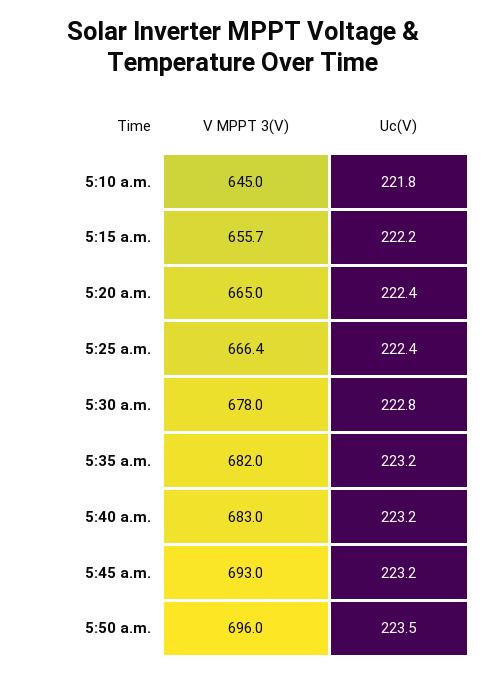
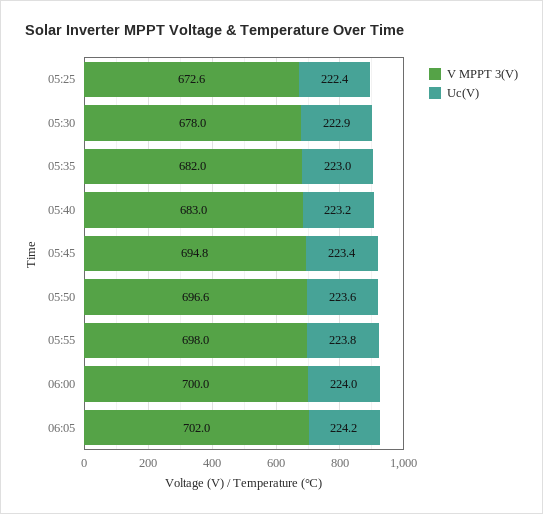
V MPPT 3(V), 5:10 a.m.: 645 -> none
Uc(V), 5:10 a.m.: 221.8 -> none
V MPPT 3(V), 5:15 a.m.: 655.7 -> none
Uc(V), 5:15 a.m.: 222.2 -> none
V MPPT 3(V), 5:20 a.m.: 665 -> none
Uc(V), 5:20 a.m.: 222.4 -> none
V MPPT 3(V), 5:25 a.m.: 666.4 -> 672.6
Uc(V), 5:30 a.m.: 222.8 -> 222.9
Uc(V), 5:35 a.m.: 223.2 -> 223
V MPPT 3(V), 5:45 a.m.: 693 -> 694.8
Uc(V), 5:45 a.m.: 223.2 -> 223.4
V MPPT 3(V), 5:50 a.m.: 696 -> 696.6
Uc(V), 5:50 a.m.: 223.5 -> 223.6
V MPPT 3(V), 05:55: none -> 698
Uc(V), 05:55: none -> 223.8
V MPPT 3(V), 06:00: none -> 700
Uc(V), 06:00: none -> 224
V MPPT 3(V), 06:05: none -> 702
Uc(V), 06:05: none -> 224.2

